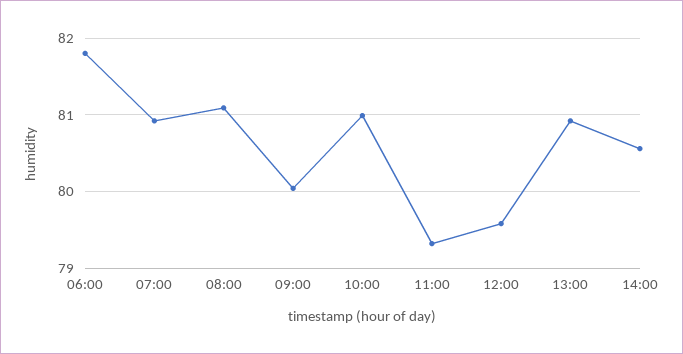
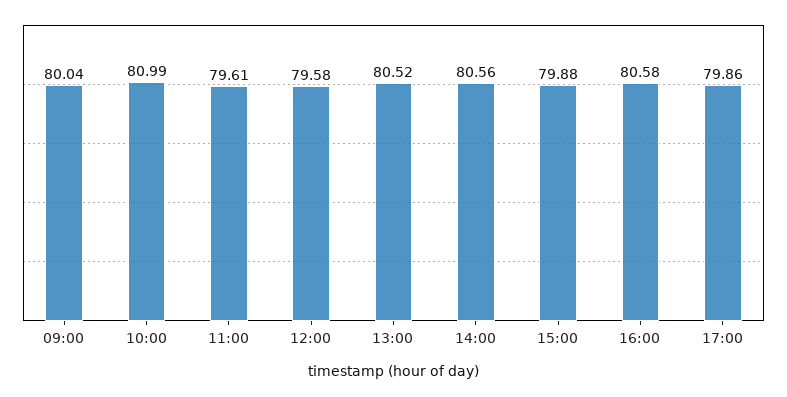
06:00: 81.8 -> none
07:00: 80.9 -> none
08:00: 81.1 -> none
11:00: 79.3 -> 79.61
13:00: 80.9 -> 80.52
15:00: none -> 79.88
16:00: none -> 80.58
17:00: none -> 79.86

